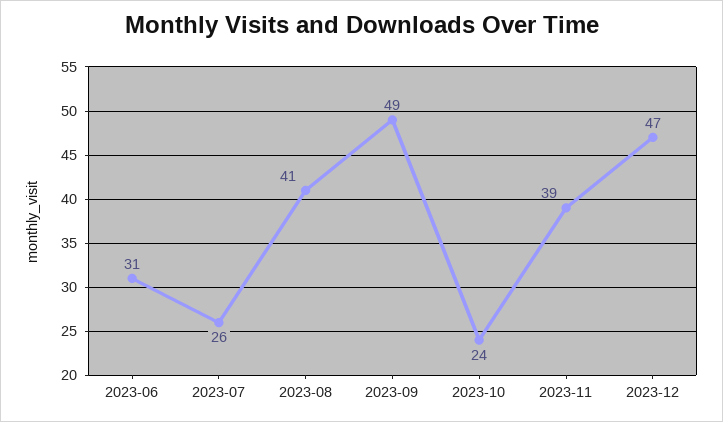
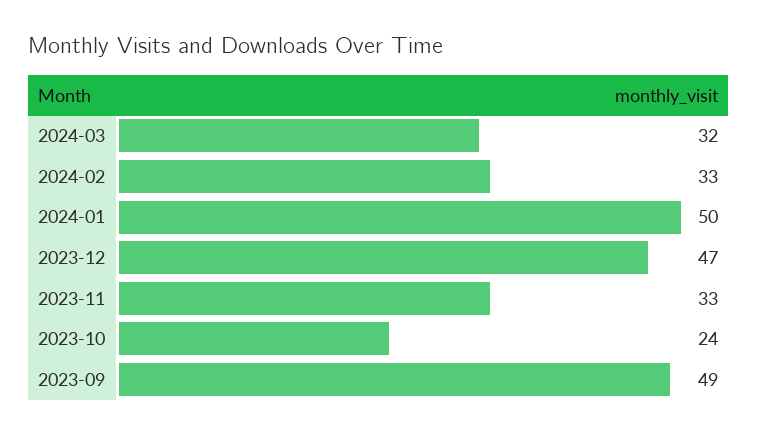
2023-06: 31 -> none
2023-07: 26 -> none
2023-08: 41 -> none
2023-11: 39 -> 33
2024-03: none -> 32
2024-02: none -> 33
2024-01: none -> 50

